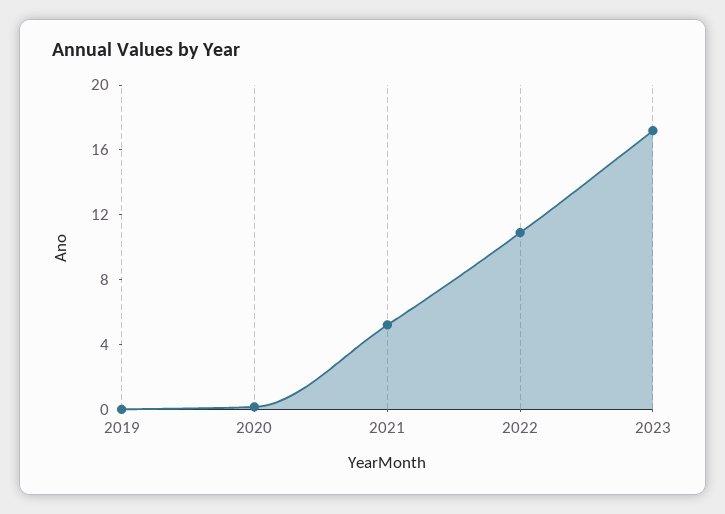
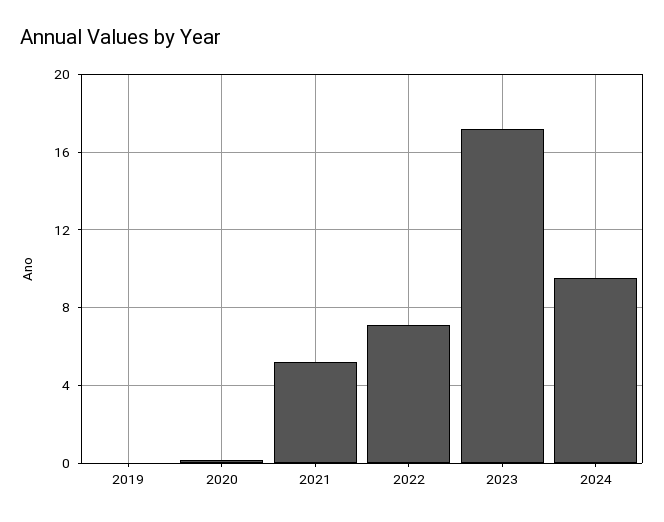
2022: 11 -> 7
2024: none -> 9.5

